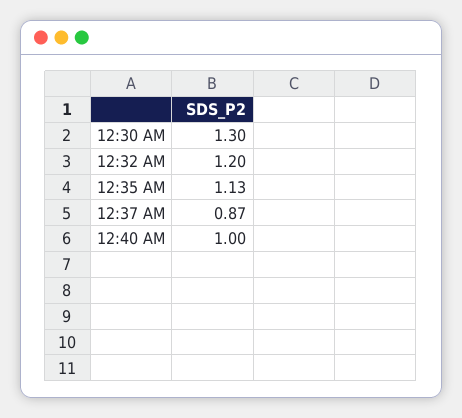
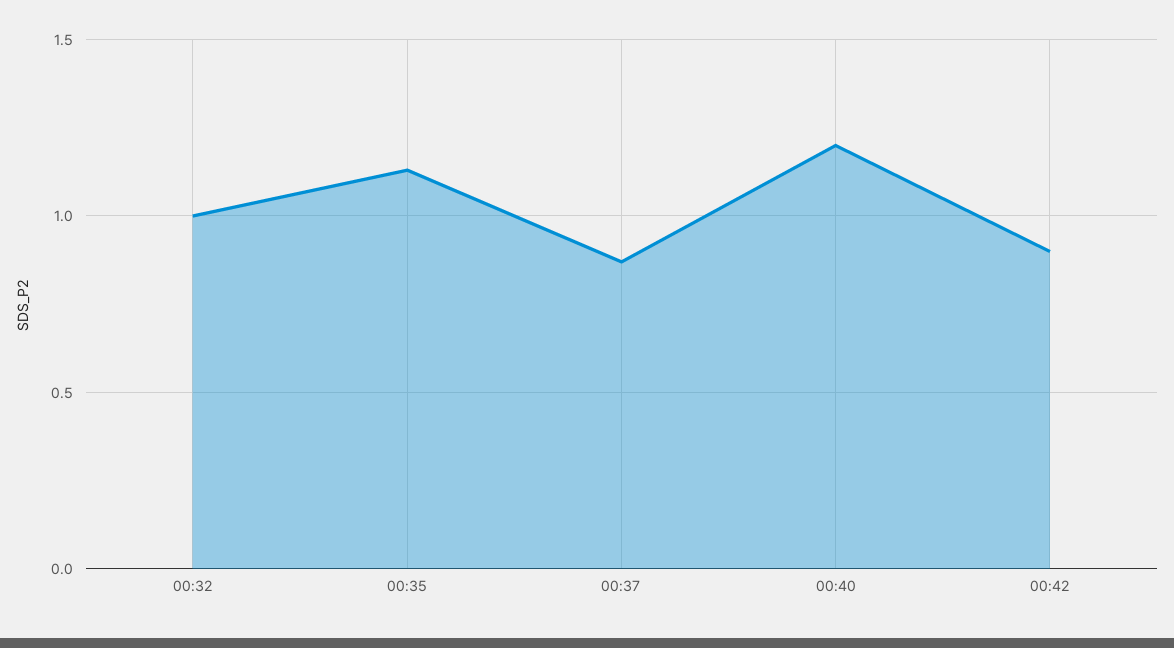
12:30 AM: 1.3 -> none
12:32 AM: 1.2 -> 1
12:40 AM: 1 -> 1.2
00:42: none -> 0.9

